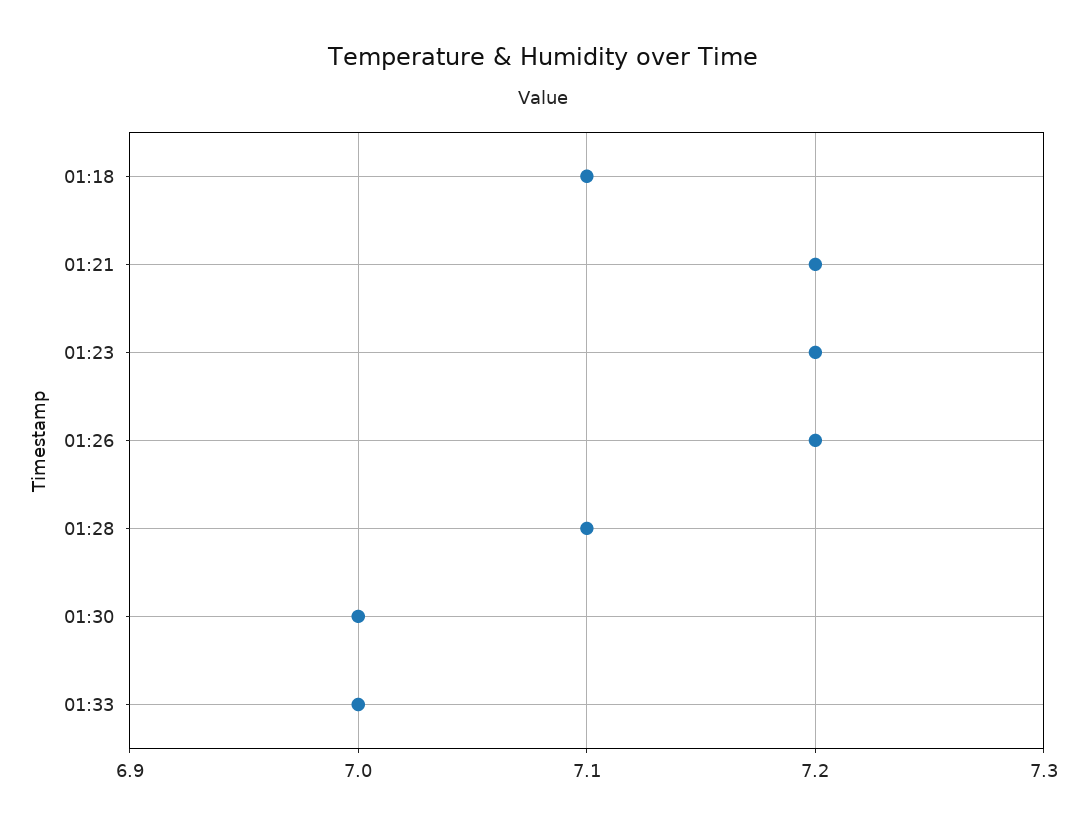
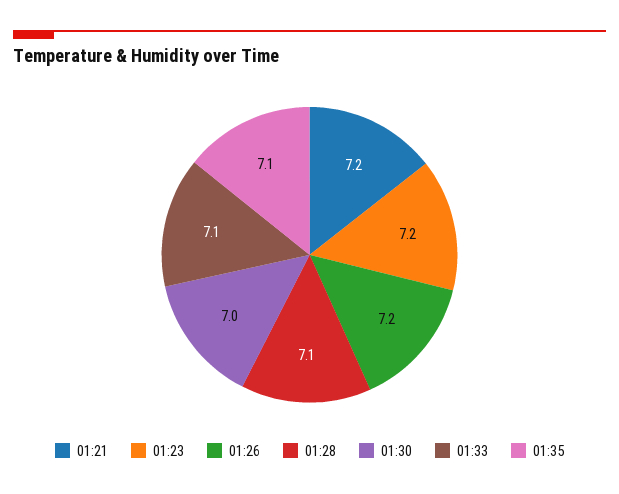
01:18: 7.1 -> none
01:33: 7 -> 7.1
01:35: none -> 7.1

